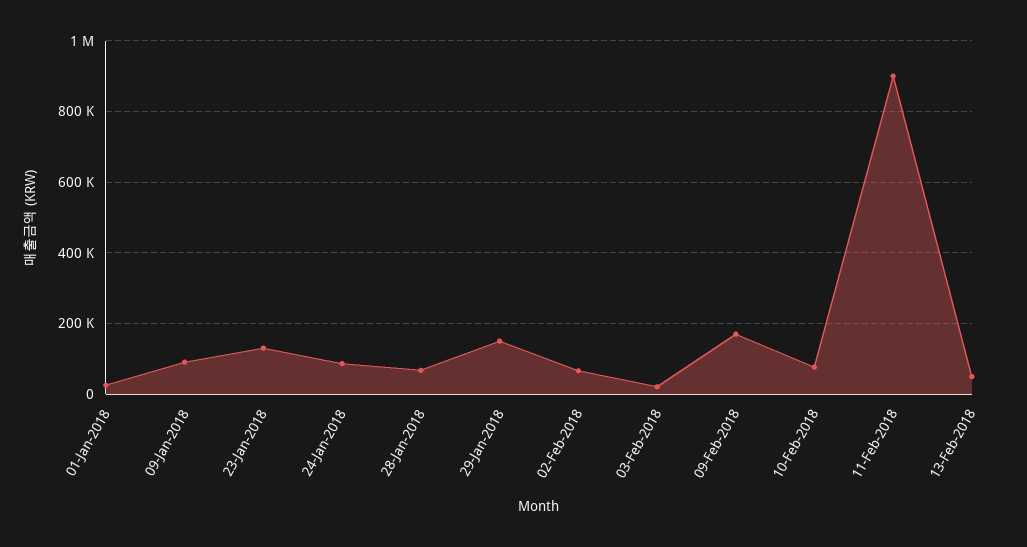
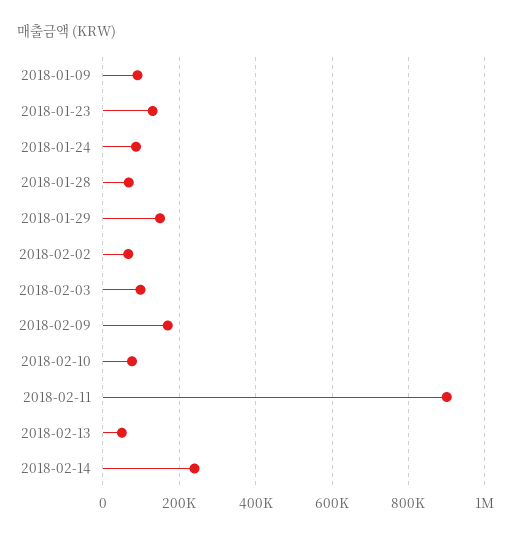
01-Jan-2018: 20000 -> none
03-Feb-2018: 20000 -> 100000
2018-02-14: none -> 240000

